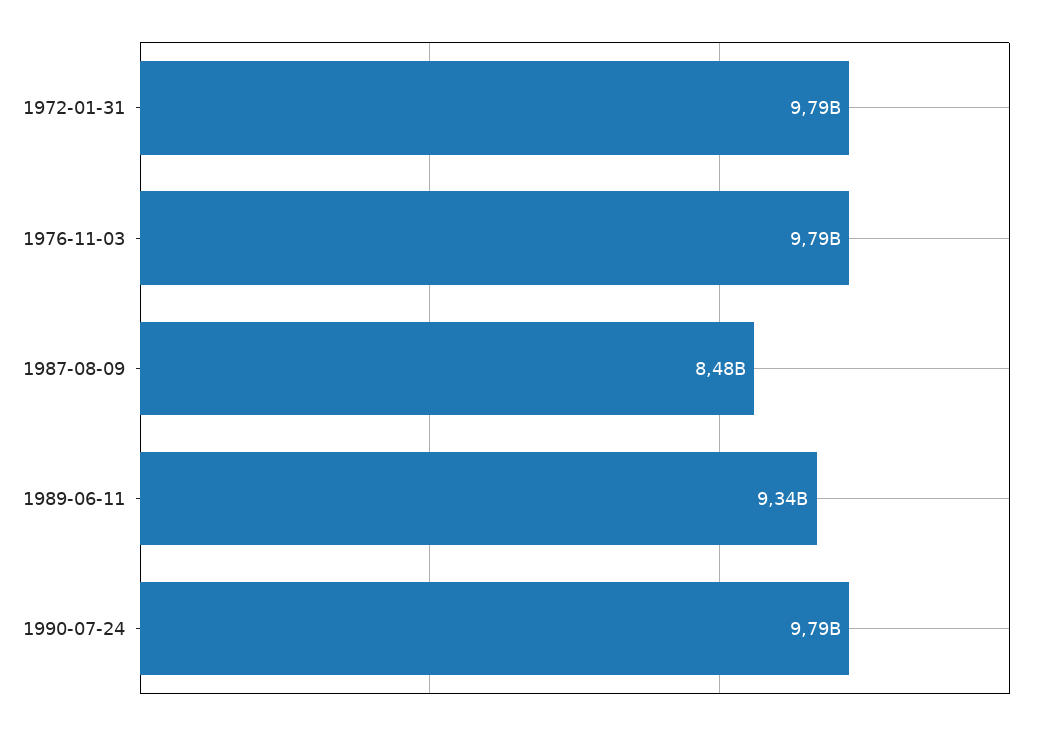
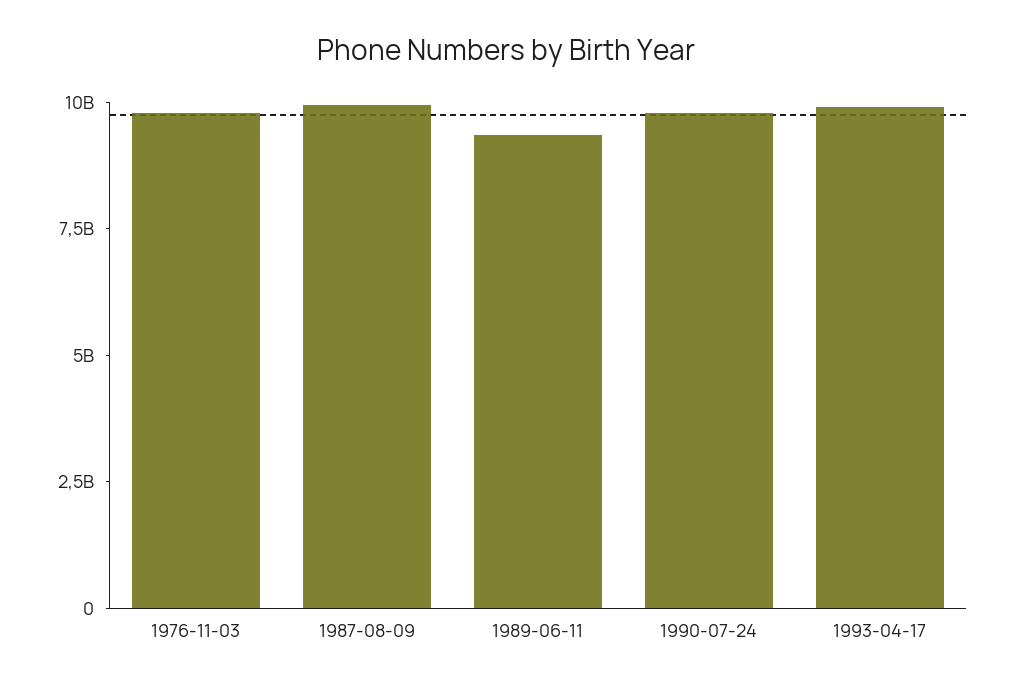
1972-01-31: 9790000000 -> none
1987-08-09: 8480000000 -> 10000000000
1993-04-17: none -> 10000000000

